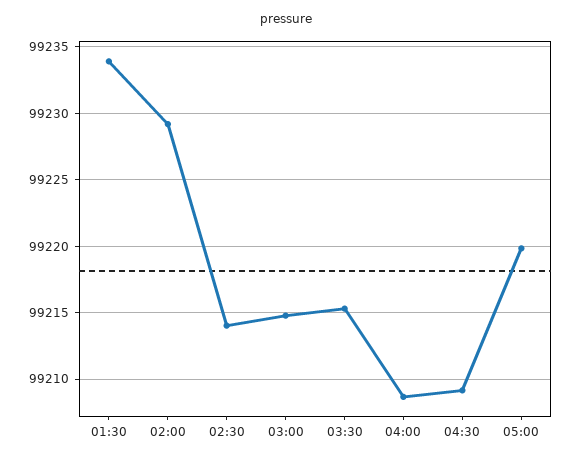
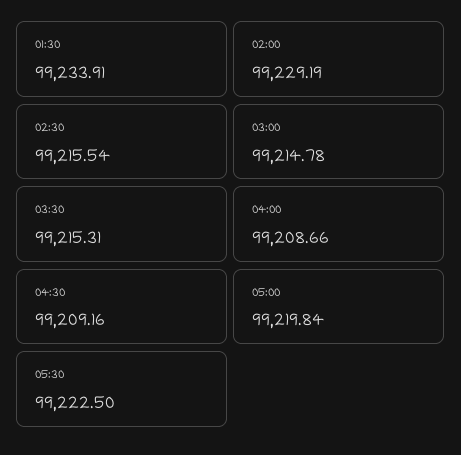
02:30: 99214 -> 99215.54
05:30: none -> 99222.5

